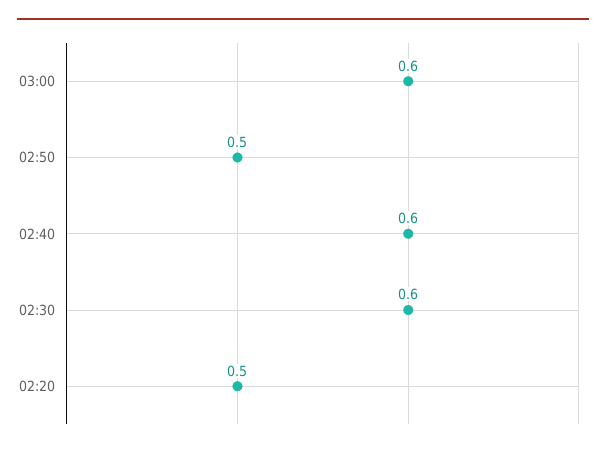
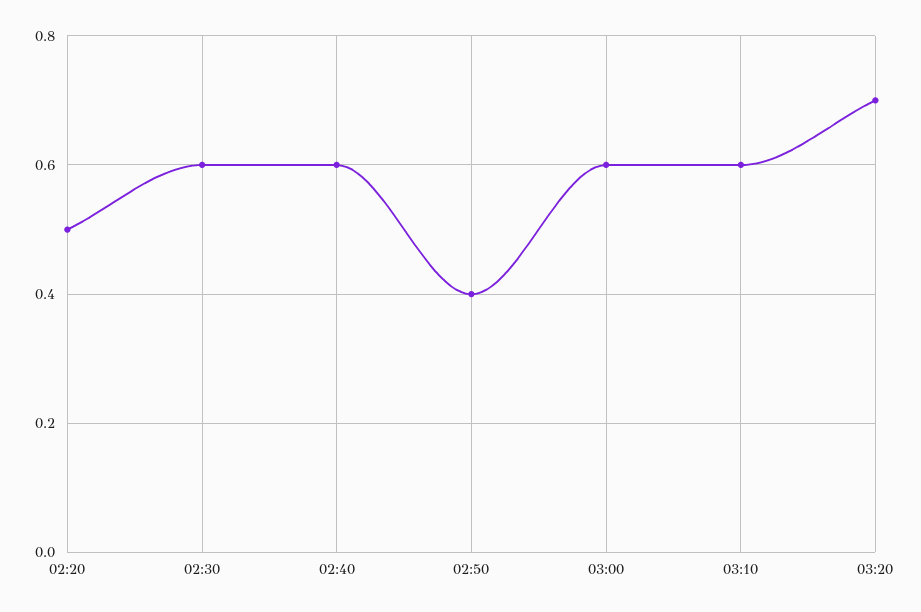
02:50: 0.5 -> 0.4
03:10: none -> 0.6
03:20: none -> 0.7

